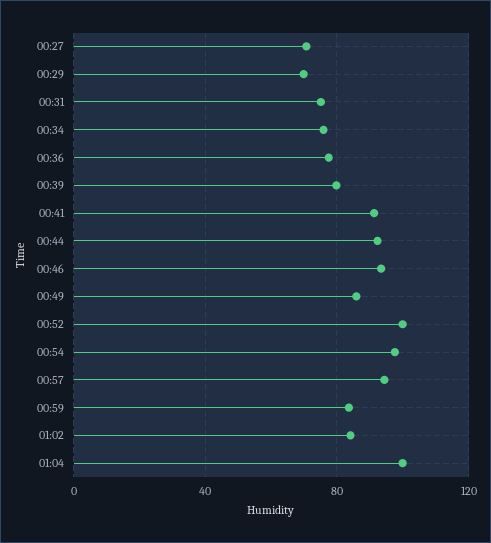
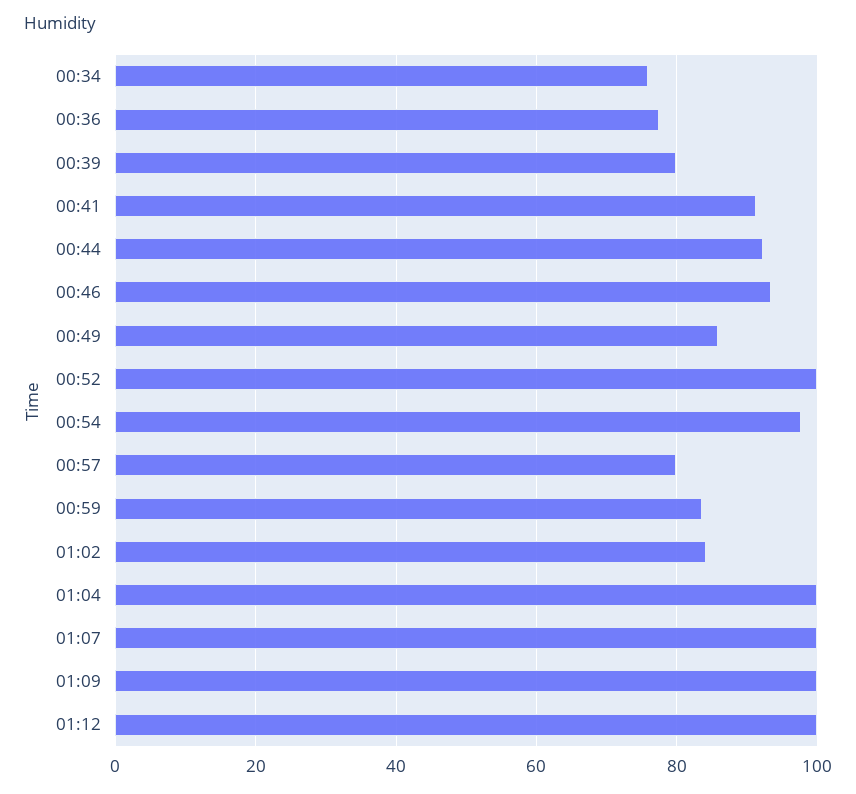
00:27: 70 -> none
00:29: 70 -> none
00:31: 75 -> none
00:57: 95 -> 80
01:07: none -> 100
01:09: none -> 100
01:12: none -> 100

